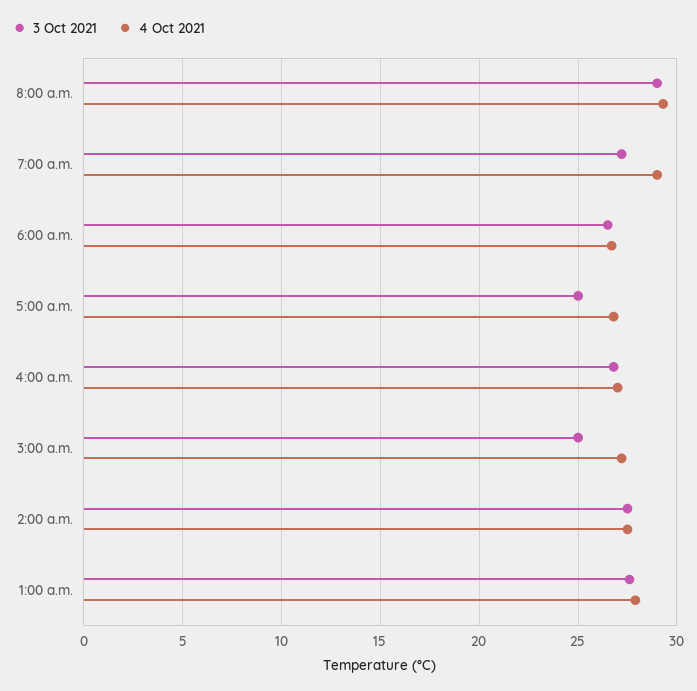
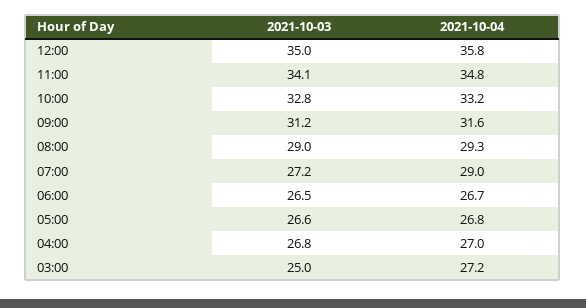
3 Oct 2021, 5:00 a.m.: 25 -> 26.6
3 Oct 2021, 2:00 a.m.: 27.5 -> none
4 Oct 2021, 2:00 a.m.: 27.5 -> none
3 Oct 2021, 1:00 a.m.: 27.5 -> none
4 Oct 2021, 1:00 a.m.: 28 -> none
3 Oct 2021, 12:00: none -> 35
4 Oct 2021, 12:00: none -> 35.8
3 Oct 2021, 11:00: none -> 34.1
4 Oct 2021, 11:00: none -> 34.8
3 Oct 2021, 10:00: none -> 32.8
4 Oct 2021, 10:00: none -> 33.2
3 Oct 2021, 09:00: none -> 31.2
4 Oct 2021, 09:00: none -> 31.6

